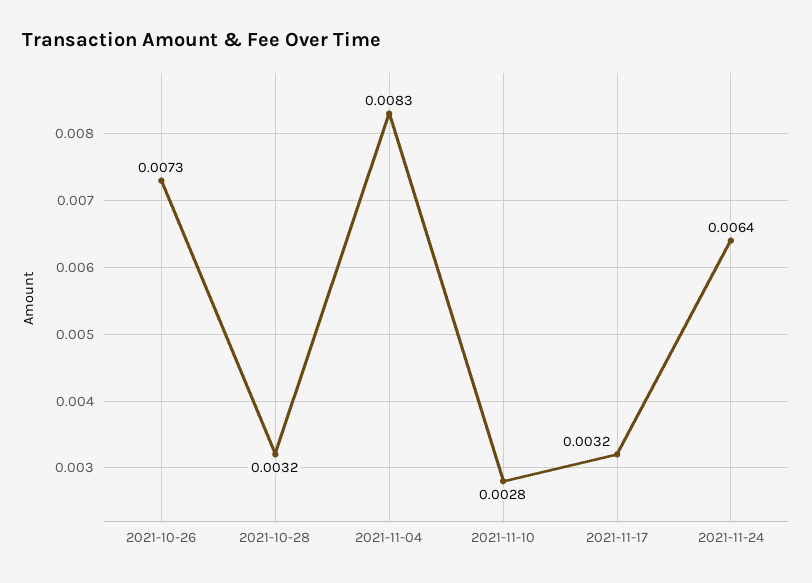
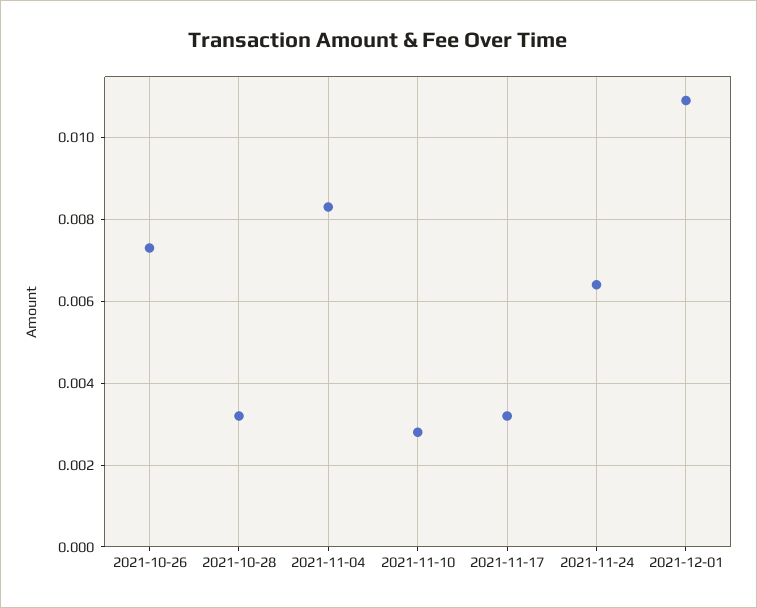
2021-12-01: none -> 0.011

